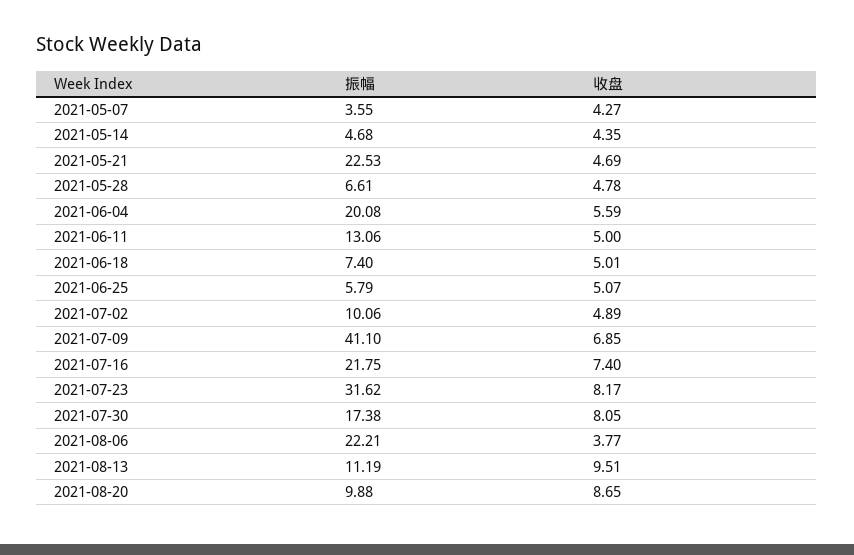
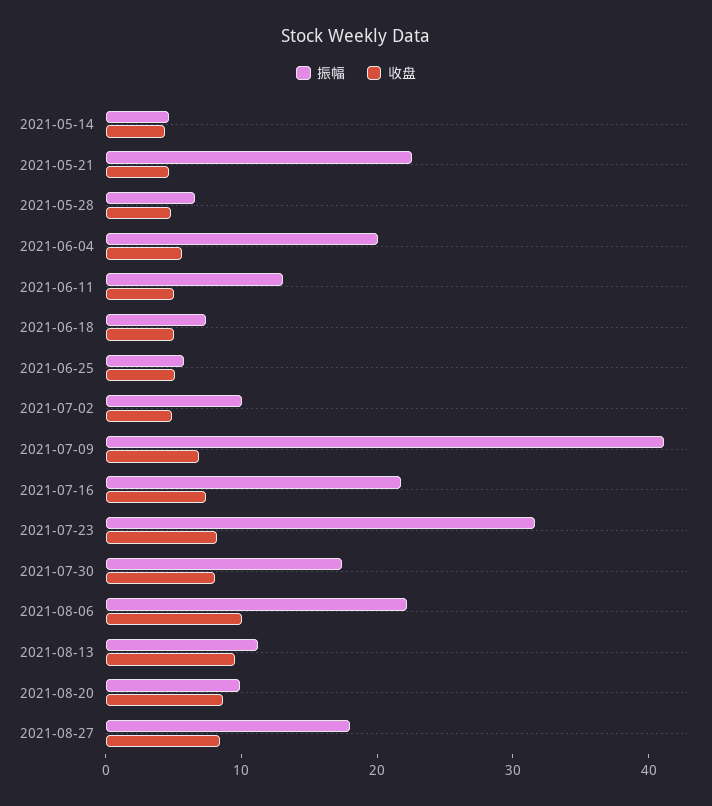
振幅, 2021-05-07: 3.55 -> none
收盘, 2021-05-07: 4.27 -> none
收盘, 2021-08-06: 3.77 -> 10
振幅, 2021-08-27: none -> 18
收盘, 2021-08-27: none -> 8

